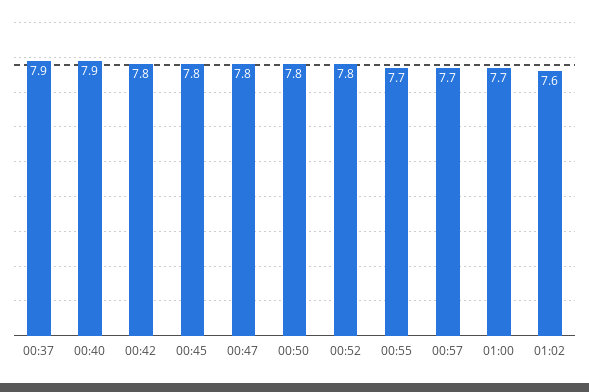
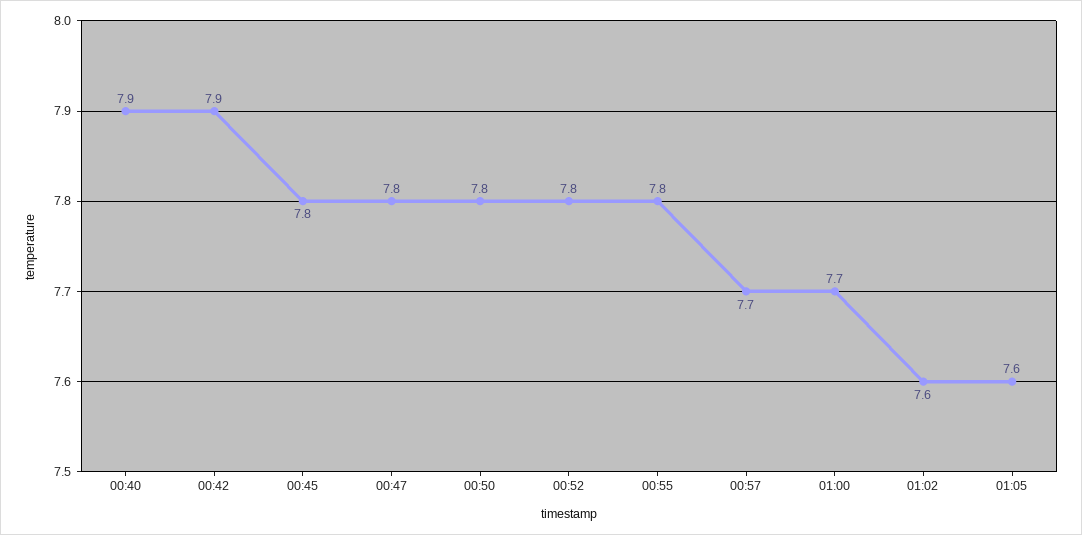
00:37: 7.9 -> none
00:42: 7.8 -> 7.9
00:55: 7.7 -> 7.8
01:05: none -> 7.6

